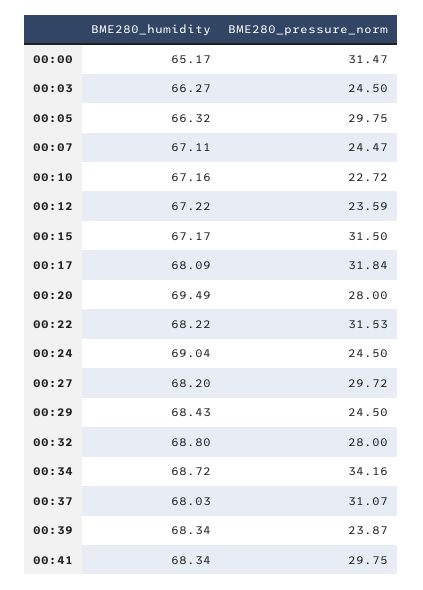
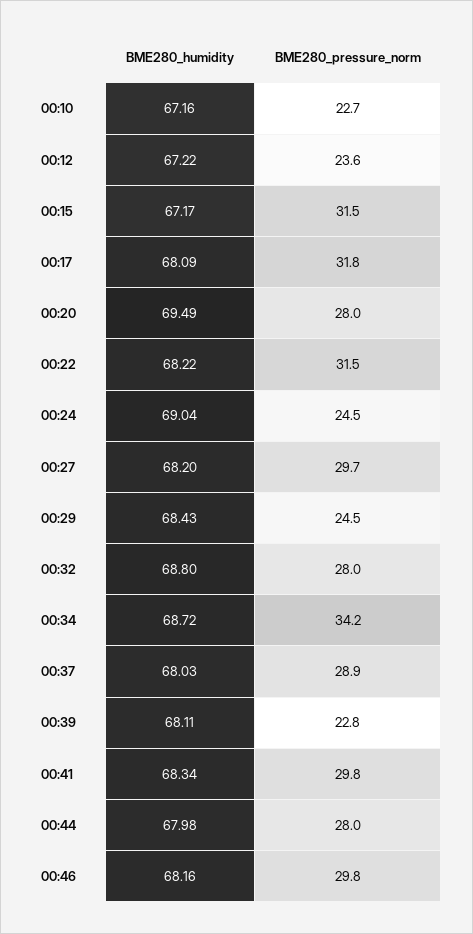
BME280_humidity, 00:00: 65.17 -> none
BME280_pressure_norm, 00:00: 31.47 -> none
BME280_humidity, 00:03: 66.27 -> none
BME280_pressure_norm, 00:03: 24.5 -> none
BME280_humidity, 00:05: 66.32 -> none
BME280_pressure_norm, 00:05: 29.75 -> none
BME280_humidity, 00:07: 67.11 -> none
BME280_pressure_norm, 00:07: 24.47 -> none
BME280_pressure_norm, 00:37: 31.07 -> 28.9
BME280_humidity, 00:39: 68.34 -> 68.11
BME280_pressure_norm, 00:39: 23.87 -> 22.8
BME280_humidity, 00:44: none -> 67.98
BME280_pressure_norm, 00:44: none -> 28
BME280_humidity, 00:46: none -> 68.16
BME280_pressure_norm, 00:46: none -> 29.8

